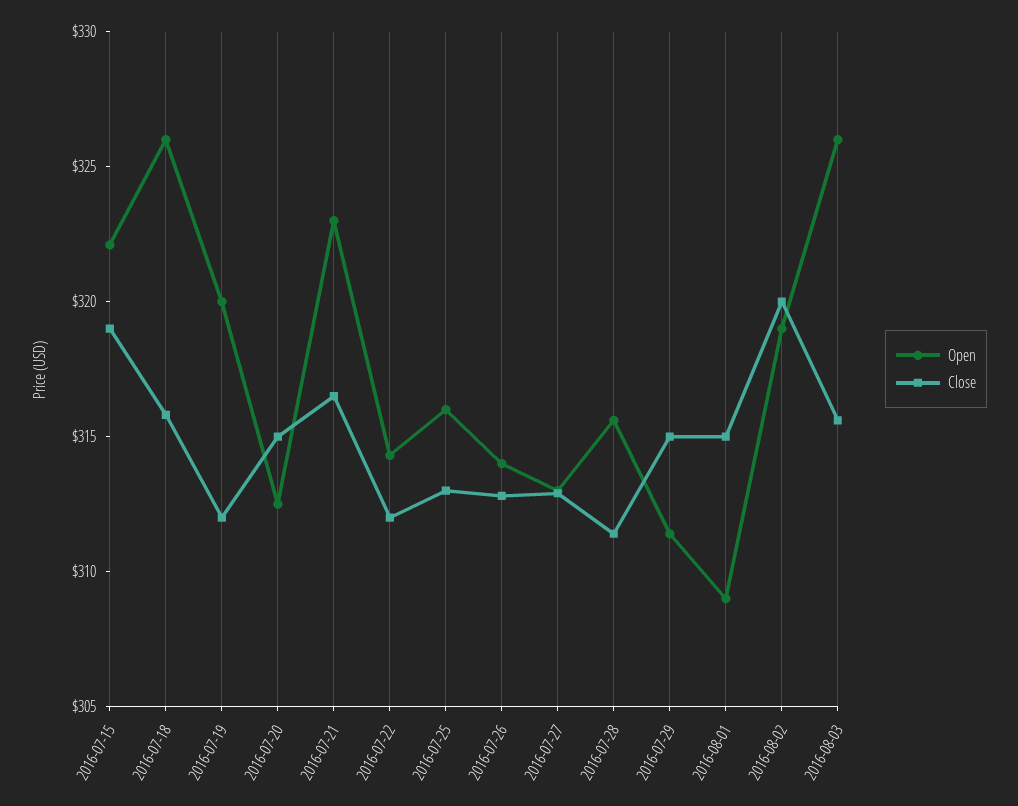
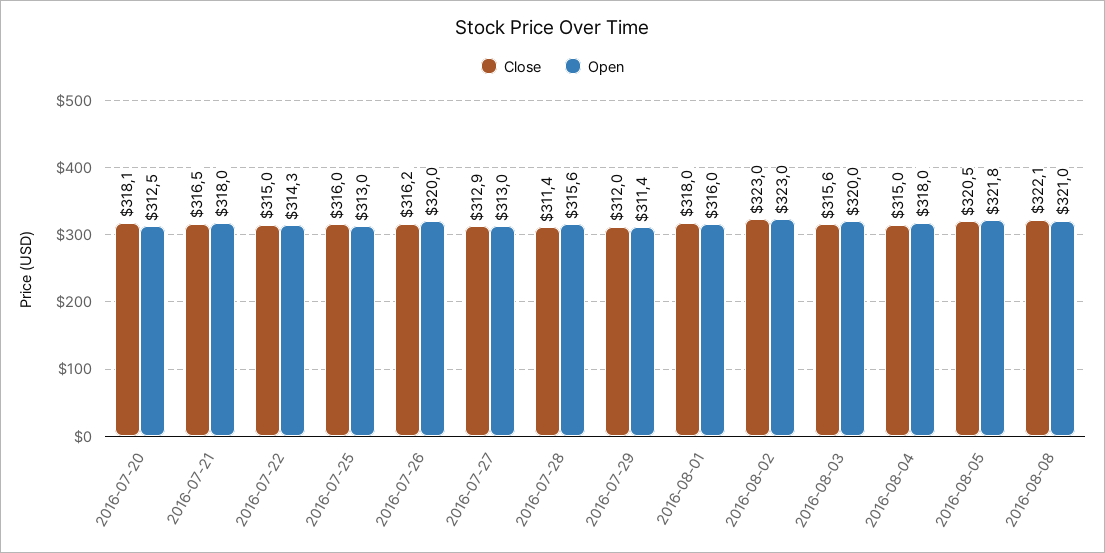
Open, 2016-07-15: 322 -> none
Close, 2016-07-15: 319 -> none
Open, 2016-07-18: 326 -> none
Close, 2016-07-18: 316 -> none
Open, 2016-07-19: 320 -> none
Close, 2016-07-19: 312 -> none
Close, 2016-07-20: 315 -> 318.1
Open, 2016-07-21: 323 -> 318
Close, 2016-07-22: 312 -> 315
Open, 2016-07-25: 316 -> 313
Close, 2016-07-25: 313 -> 316
Open, 2016-07-26: 314 -> 320
Close, 2016-07-26: 313 -> 316.2
Close, 2016-07-29: 315 -> 312
Open, 2016-08-01: 309 -> 316
Close, 2016-08-01: 315 -> 318
Open, 2016-08-02: 319 -> 323
Close, 2016-08-02: 320 -> 323
Open, 2016-08-03: 326 -> 320
Close, 2016-08-04: none -> 315
Open, 2016-08-04: none -> 318
Close, 2016-08-05: none -> 320.5
Open, 2016-08-05: none -> 321.8
Close, 2016-08-08: none -> 322.1
Open, 2016-08-08: none -> 321

